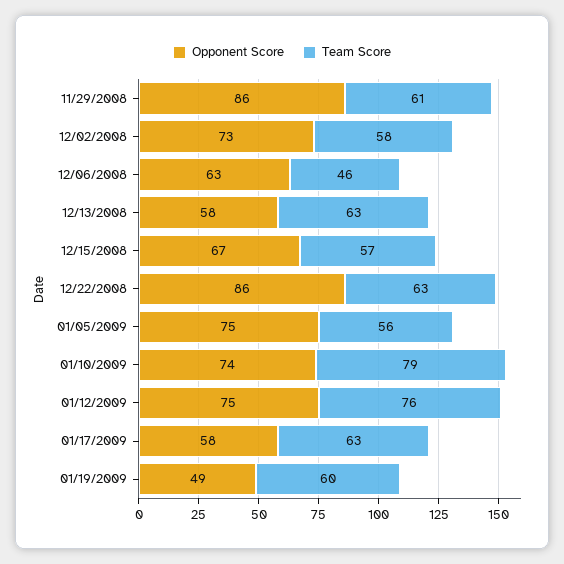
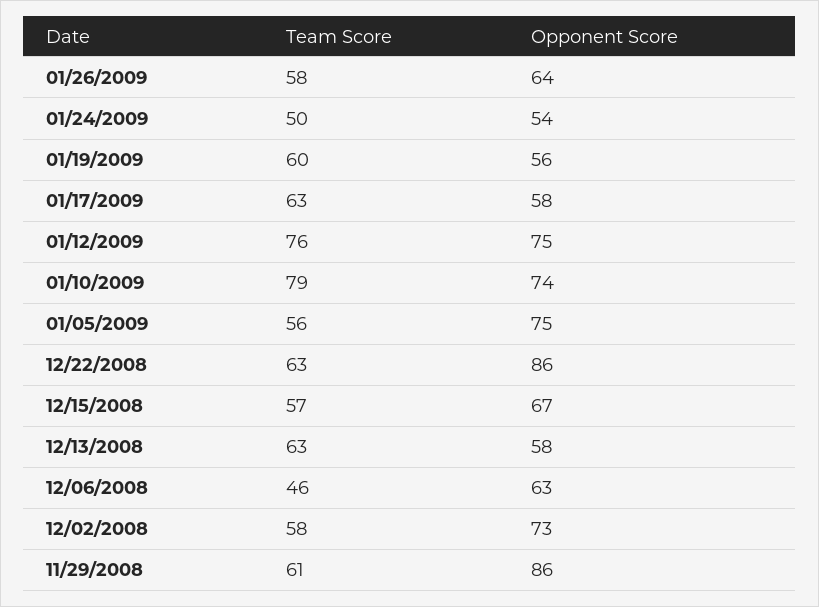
Opponent Score, 01/19/2009: 49 -> 56
Team Score, 01/26/2009: none -> 58
Opponent Score, 01/26/2009: none -> 64
Team Score, 01/24/2009: none -> 50
Opponent Score, 01/24/2009: none -> 54

